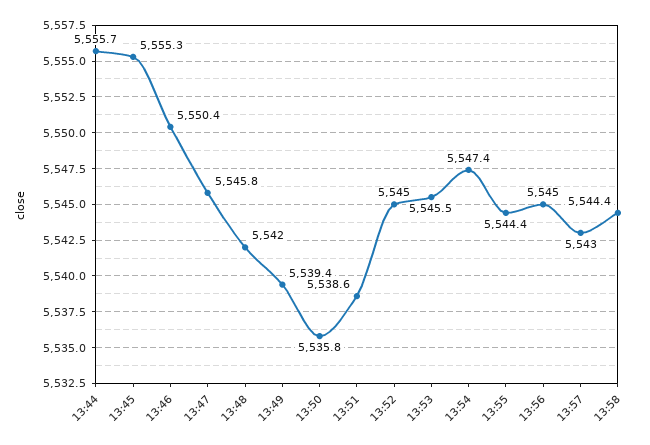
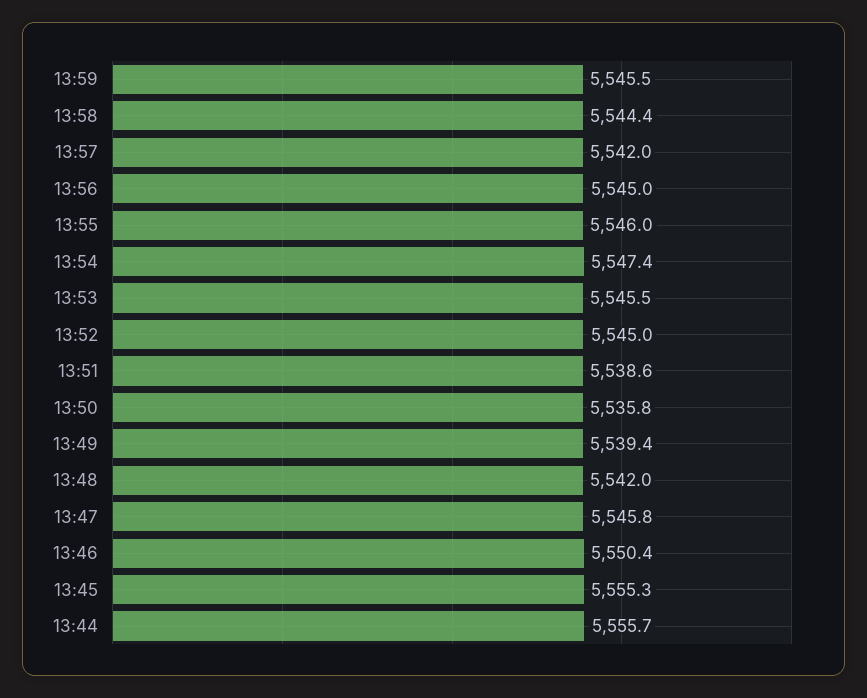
13:55: 5544.4 -> 5546
13:57: 5543 -> 5542
13:59: none -> 5545.5

